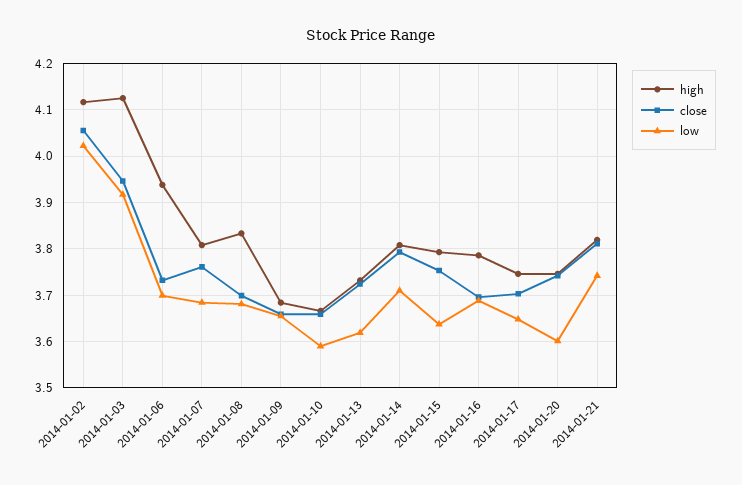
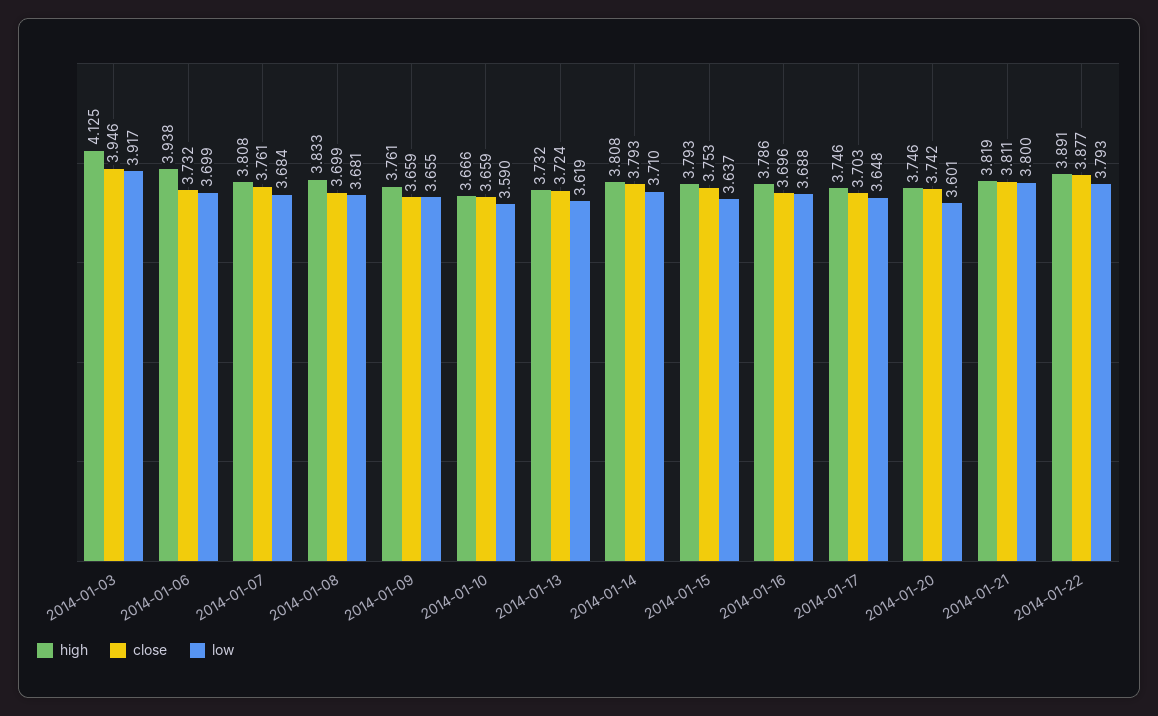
high, 2014-01-02: 4.12 -> none
close, 2014-01-02: 4.06 -> none
low, 2014-01-02: 4.02 -> none
high, 2014-01-09: 3.68 -> 3.761
low, 2014-01-21: 3.74 -> 3.8
high, 2014-01-22: none -> 3.891
close, 2014-01-22: none -> 3.877
low, 2014-01-22: none -> 3.793

